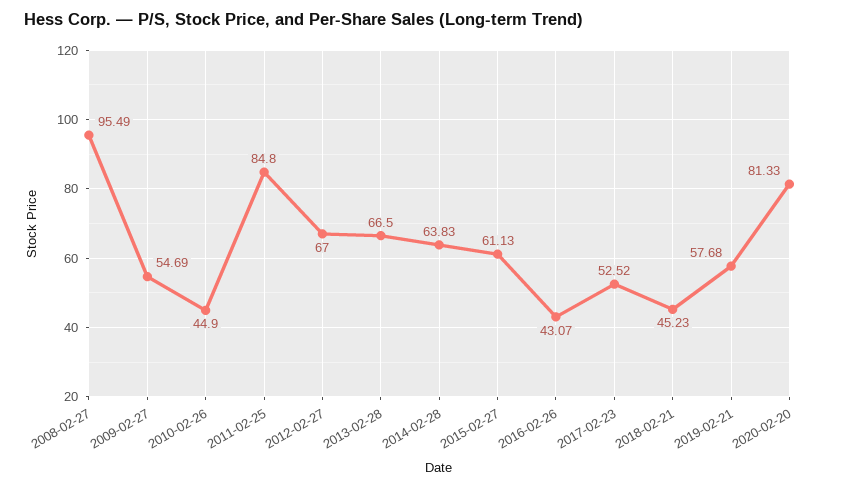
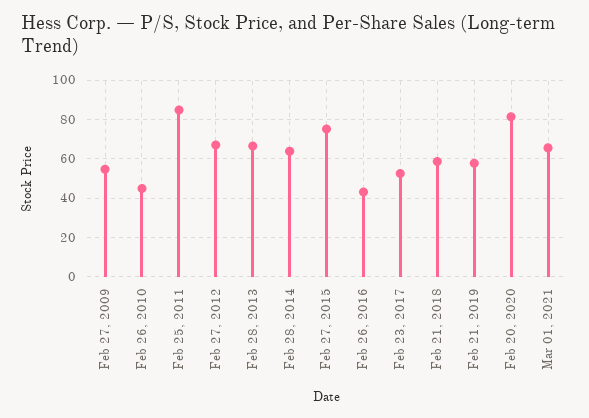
2008-02-27: 95.49 -> none
2015-02-27: 61.13 -> 75
2018-02-21: 45.23 -> 60
Mar 01, 2021: none -> 65

